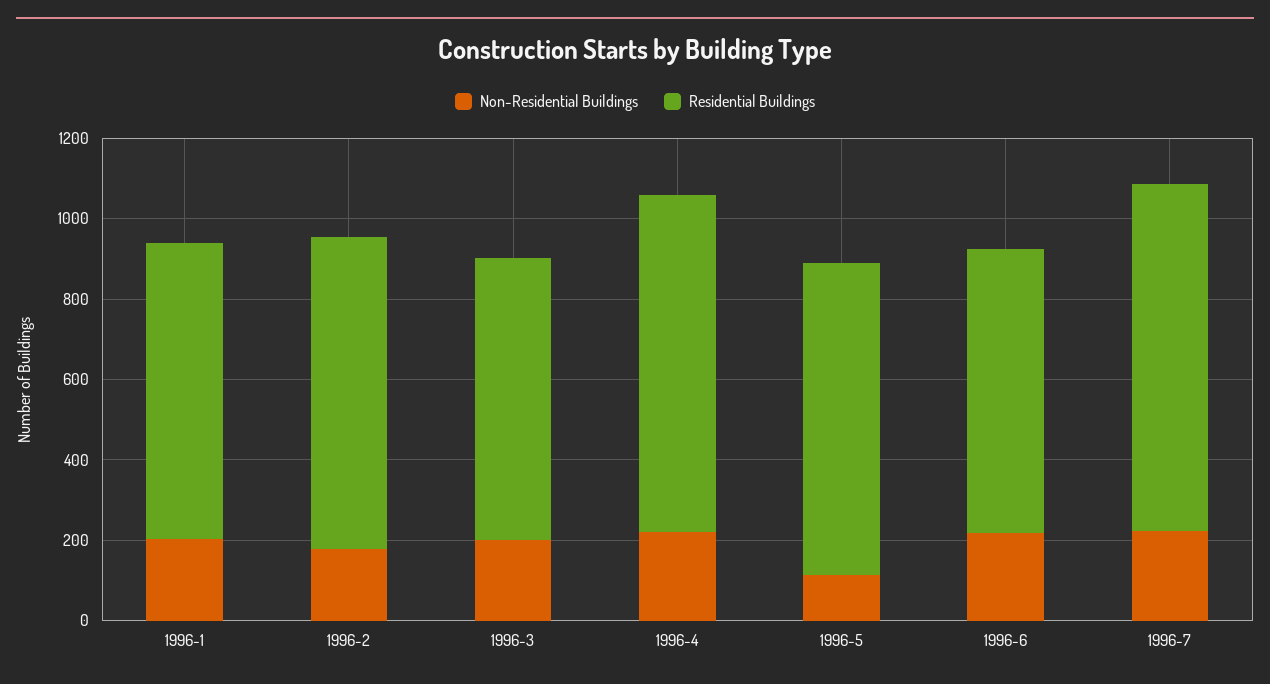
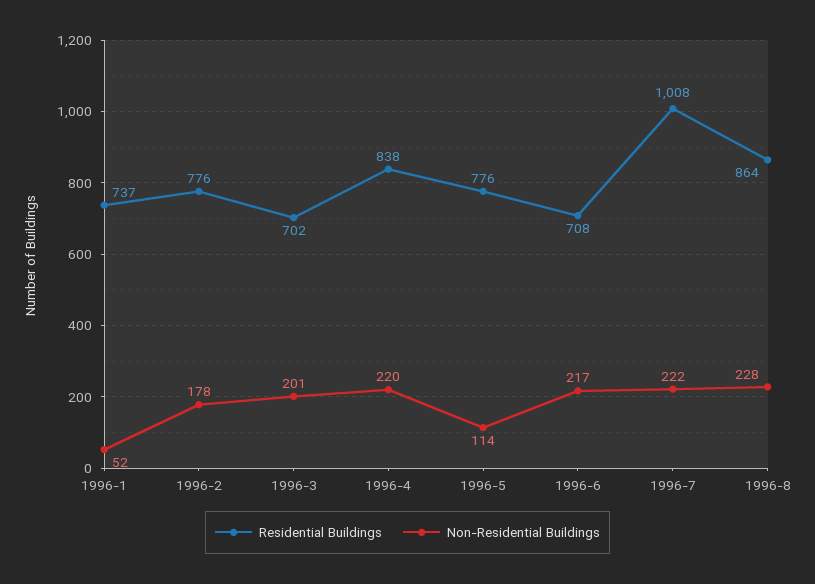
Non-Residential Buildings, 1996-1: 200 -> 52
Residential Buildings, 1996-7: 850 -> 1008
Residential Buildings, 1996-8: none -> 864
Non-Residential Buildings, 1996-8: none -> 228

